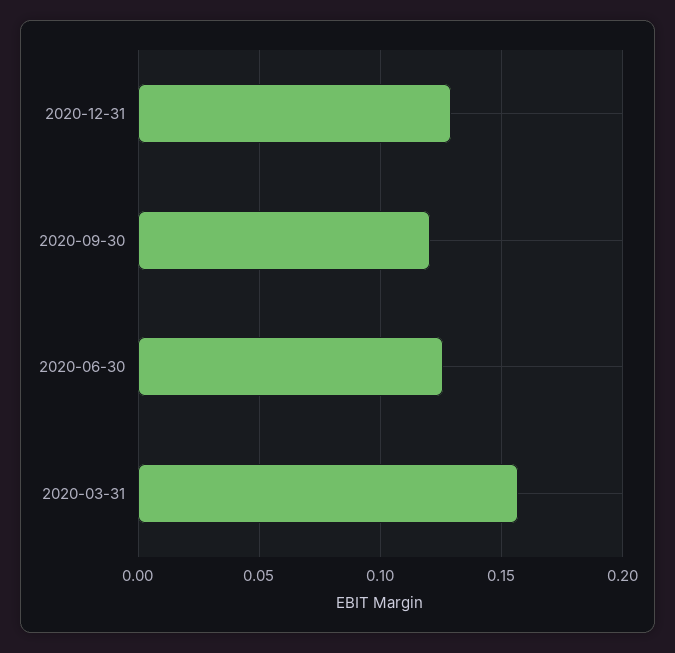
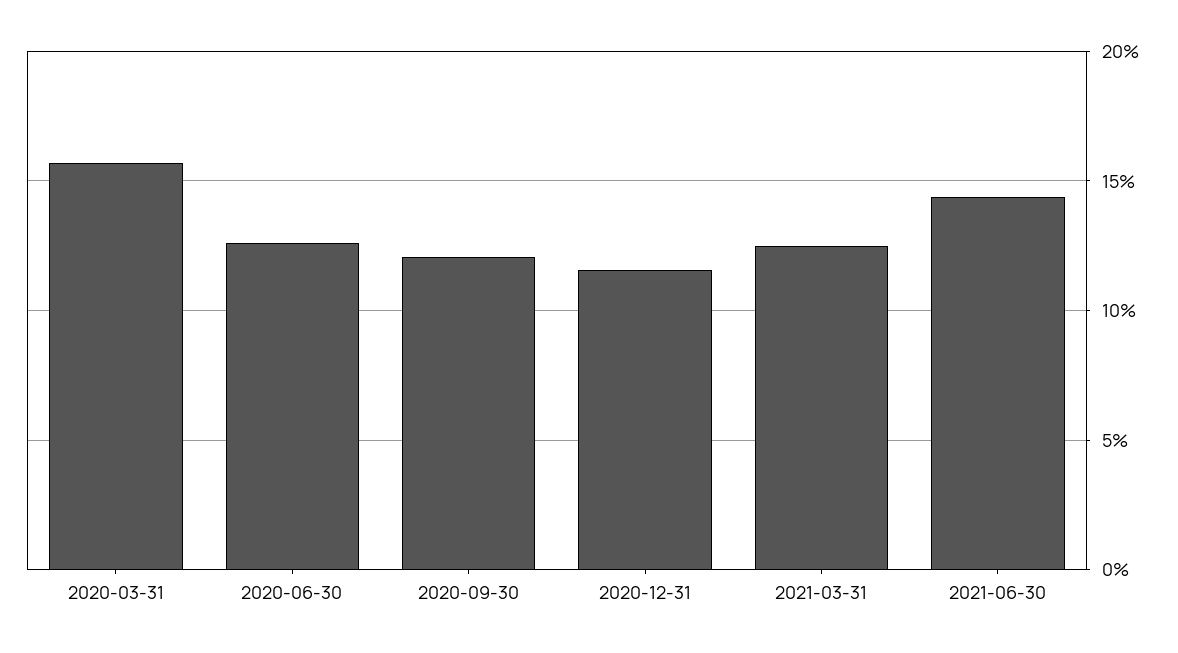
2020-12-31: 0.13 -> 0.115
2021-03-31: none -> 0.125
2021-06-30: none -> 0.145

